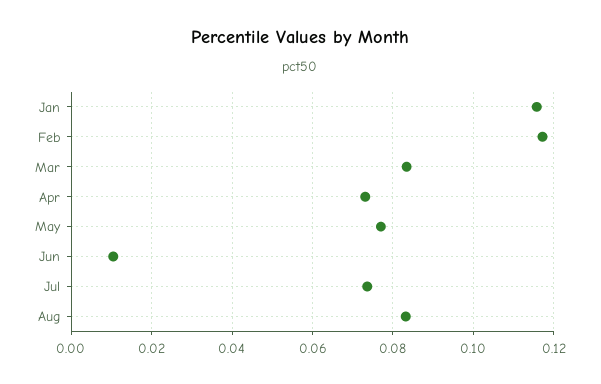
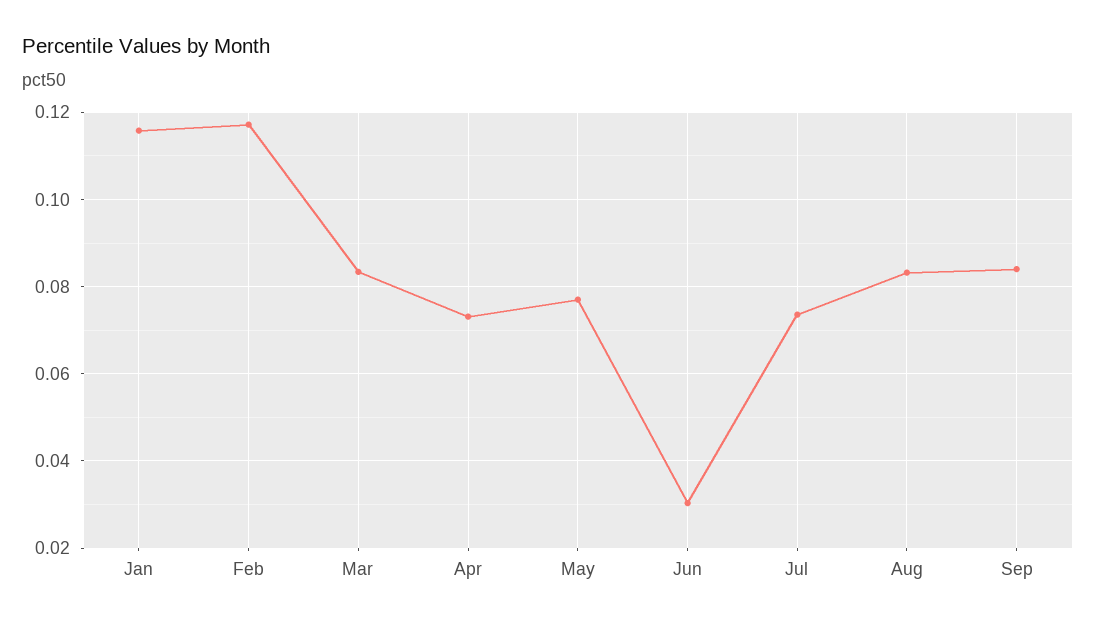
Jun: 0.01 -> 0.03
Sep: none -> 0.084

